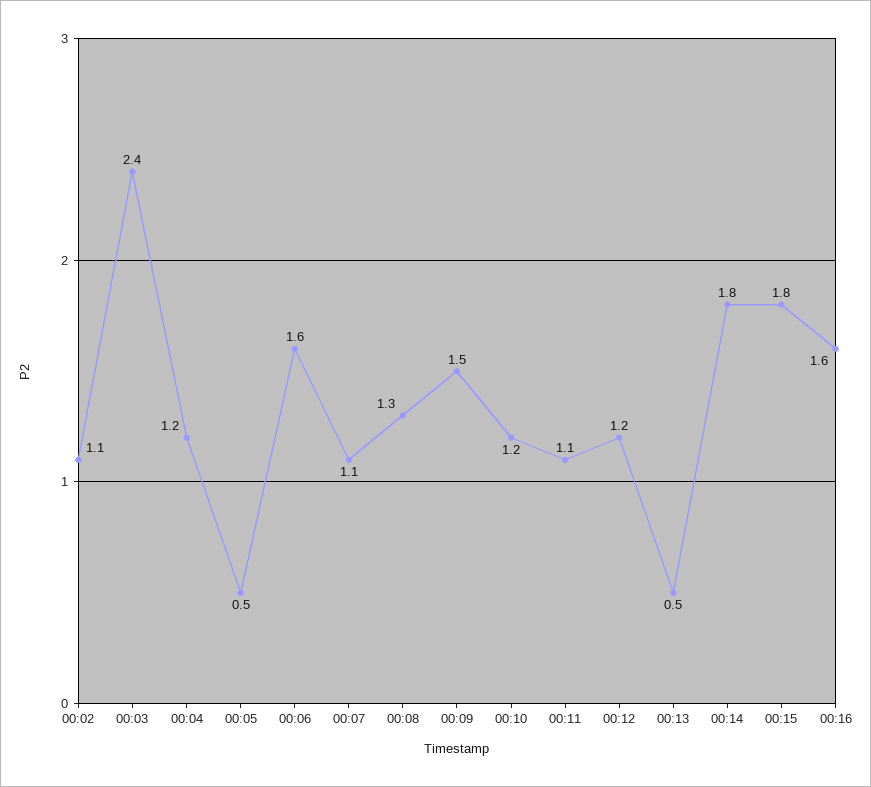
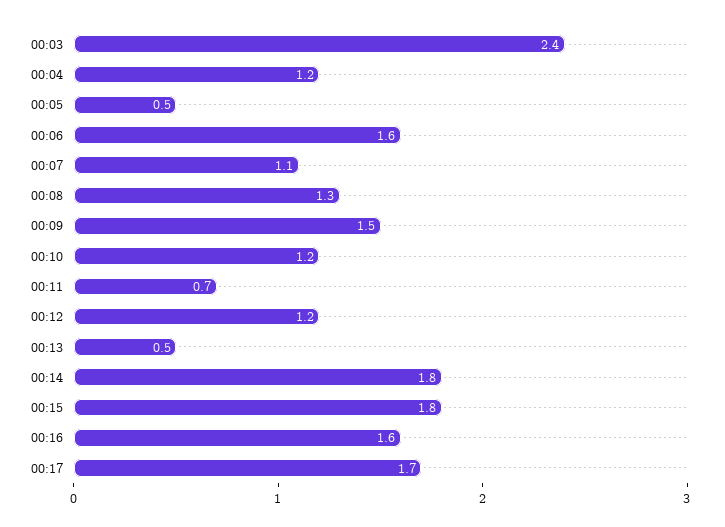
00:02: 1.1 -> none
00:11: 1.1 -> 0.7
00:17: none -> 1.7

